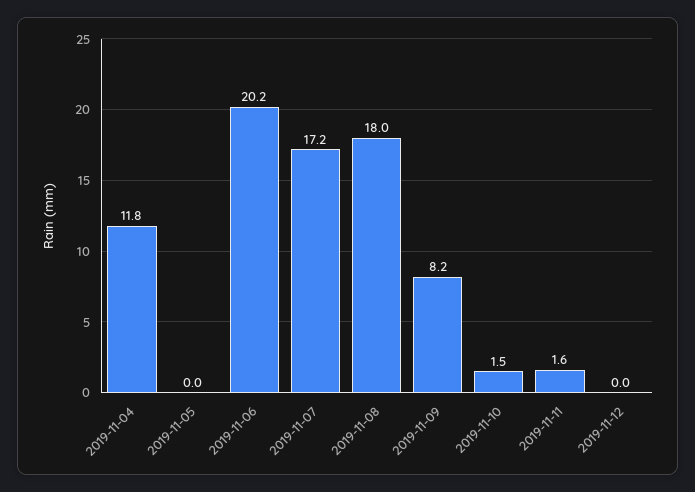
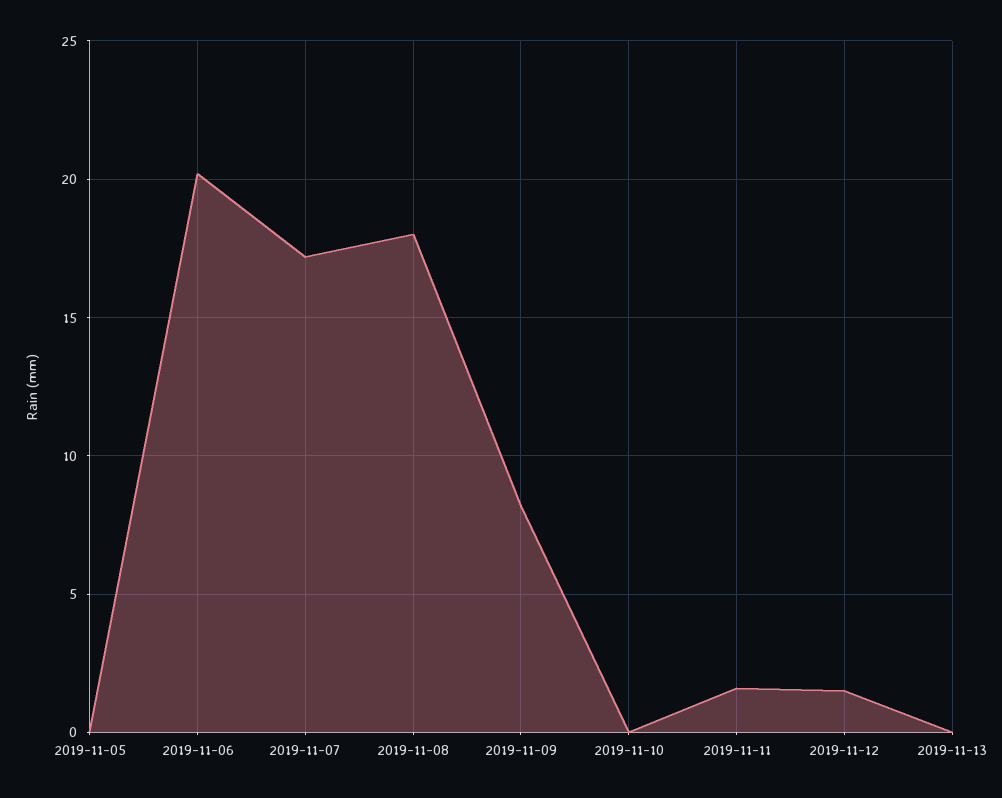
2019-11-04: 11.8 -> none
2019-11-10: 1.5 -> 0
2019-11-12: 0 -> 1.5
2019-11-13: none -> 0

